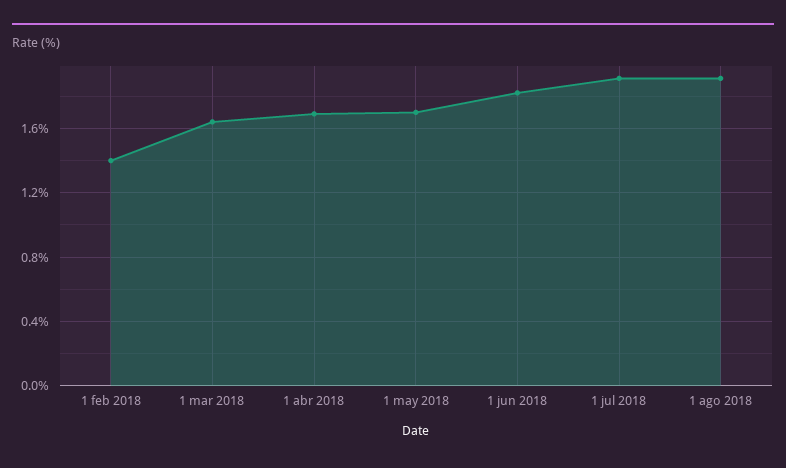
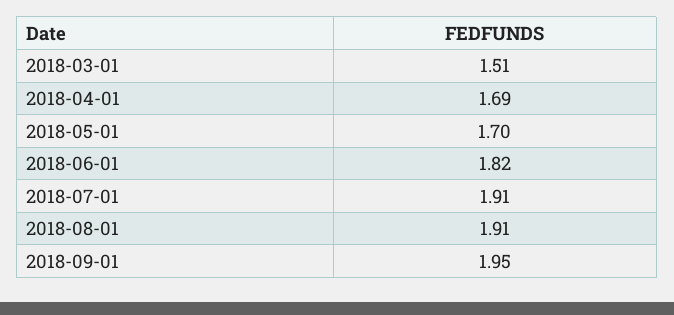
1 feb 2018: 1.4 -> none
1 mar 2018: 1.65 -> 1.51
2018-09-01: none -> 1.95

